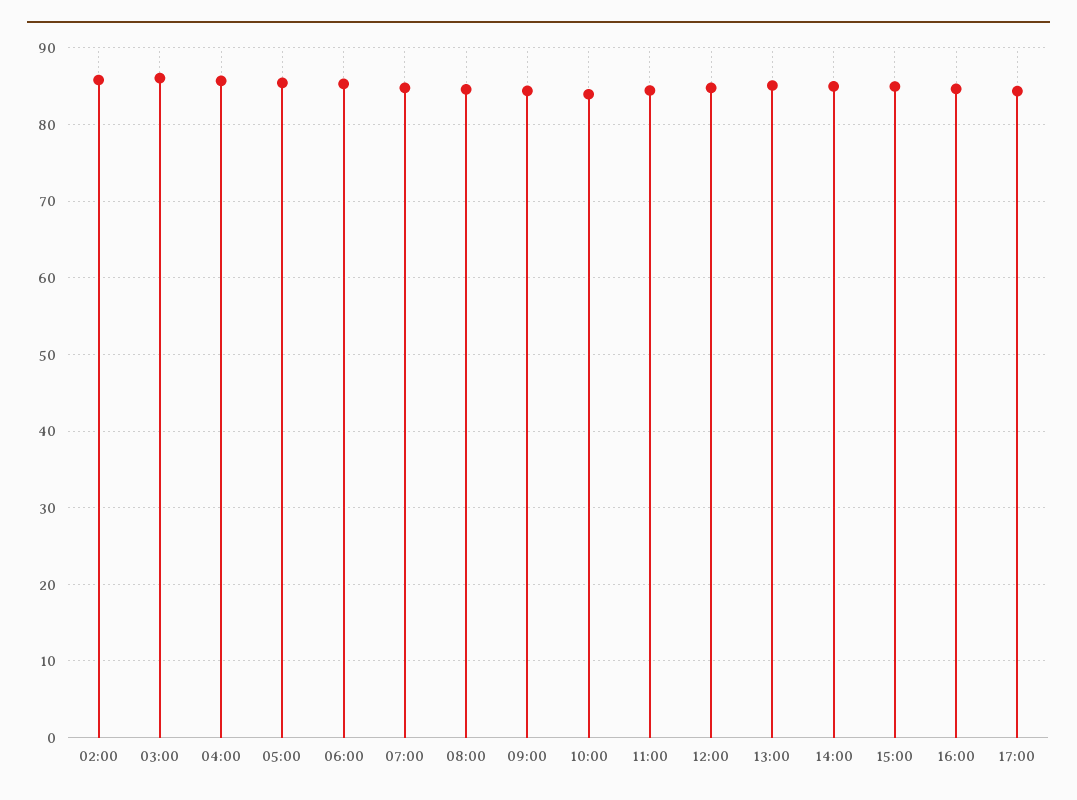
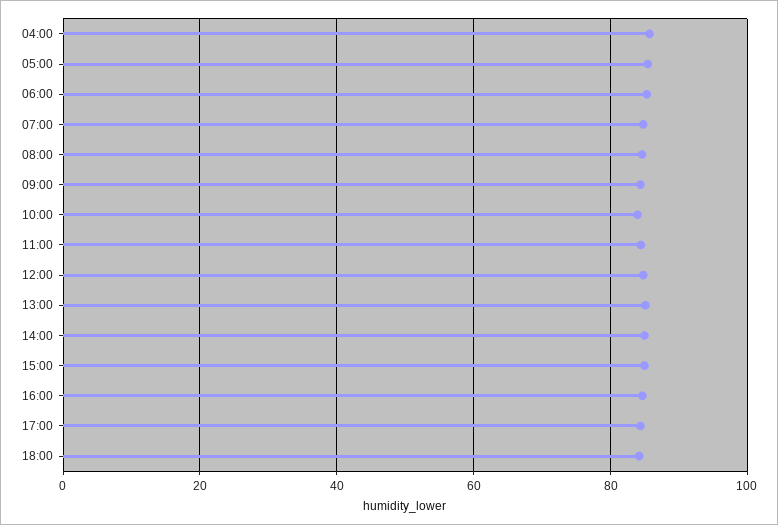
02:00: 86 -> none
03:00: 86 -> none
18:00: none -> 84

